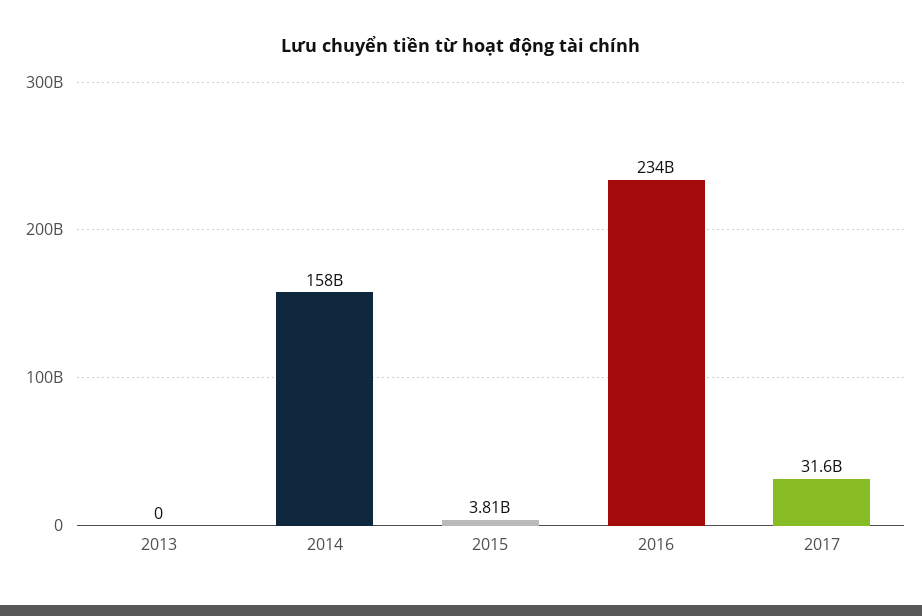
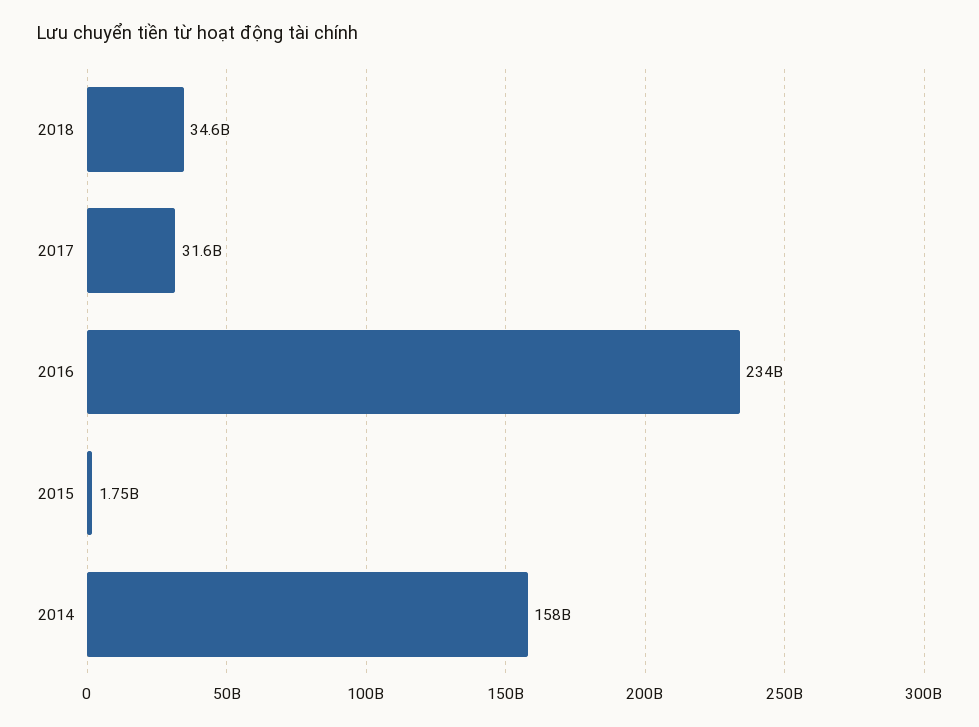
2013: 0 -> none
2015: 3810000000 -> 1750000000
2018: none -> 34600000000

